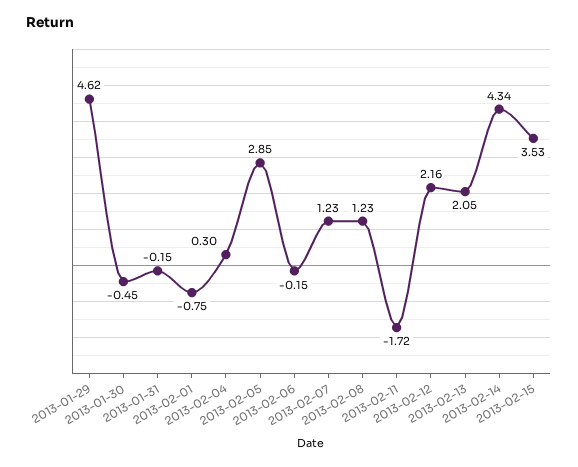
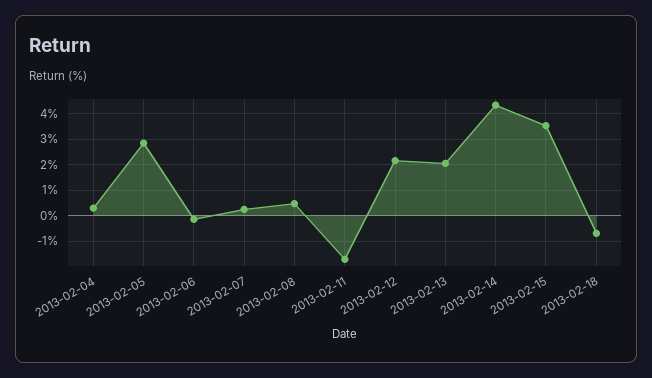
2013-01-29: 4.62 -> none
2013-01-30: -0.45 -> none
2013-01-31: -0.15 -> none
2013-02-01: -0.75 -> none
2013-02-07: 1.23 -> 0.25
2013-02-08: 1.23 -> 0.5
2013-02-18: none -> -0.75

